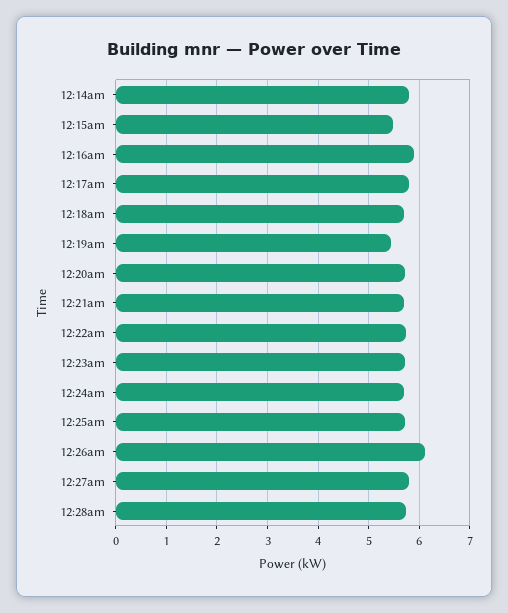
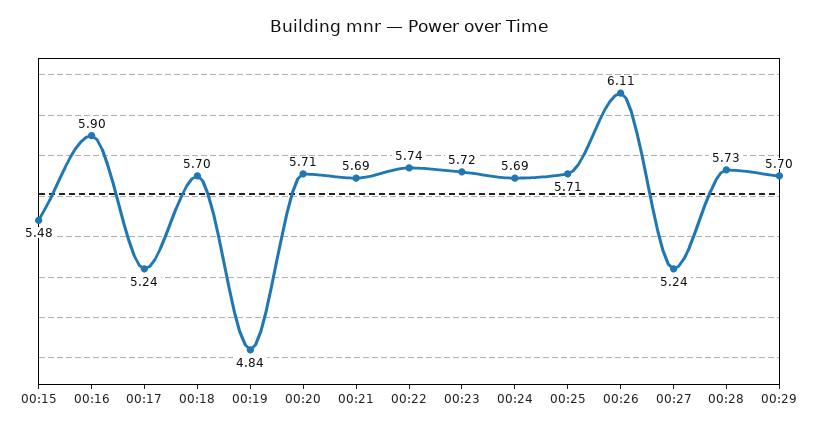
12:14am: 5.8 -> none
12:17am: 5.8 -> 5.24
12:19am: 5.4 -> 4.84
12:27am: 5.8 -> 5.24
00:29: none -> 5.7

